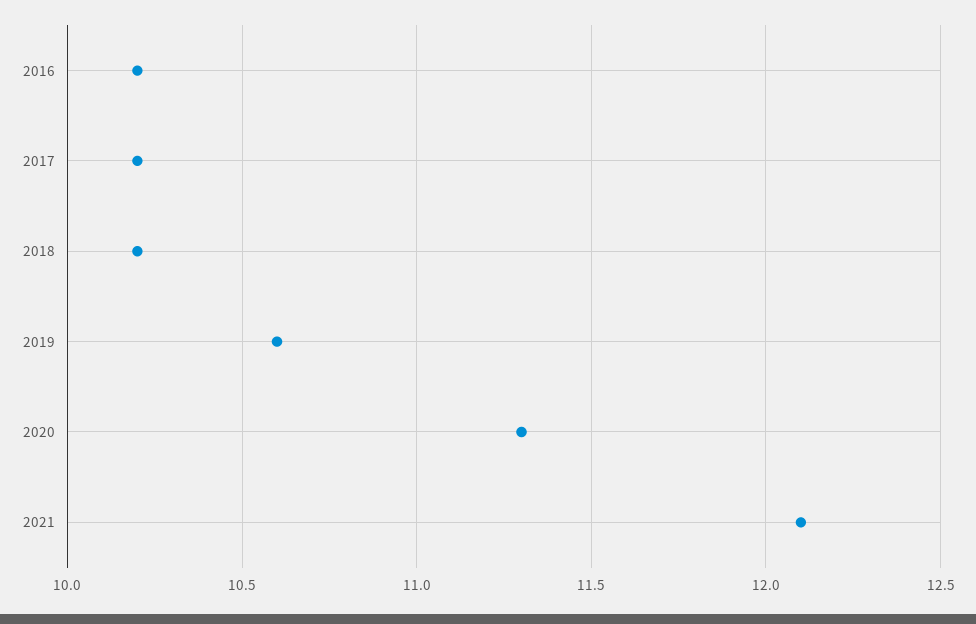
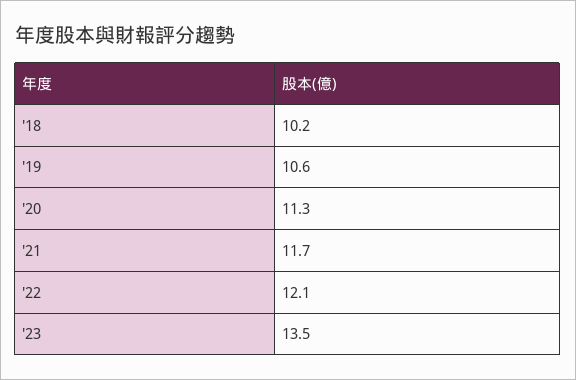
2016: 10.2 -> none
2017: 10.2 -> none
2021: 12.1 -> 11.7
'22: none -> 12.1
'23: none -> 13.5

